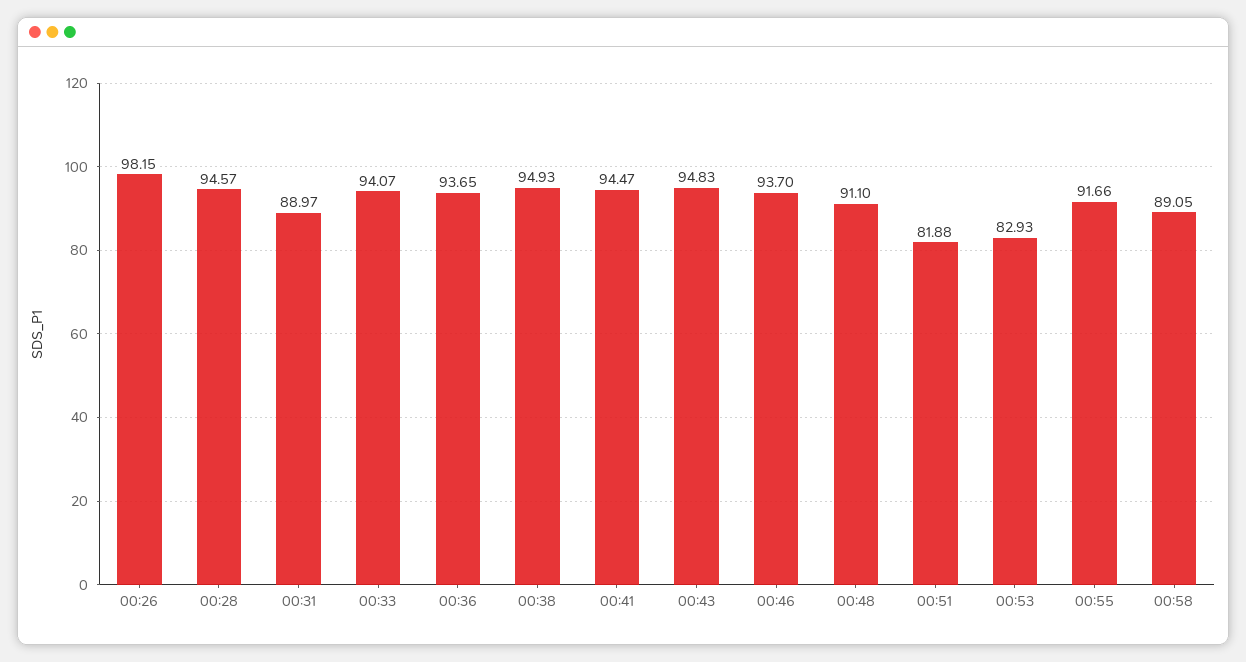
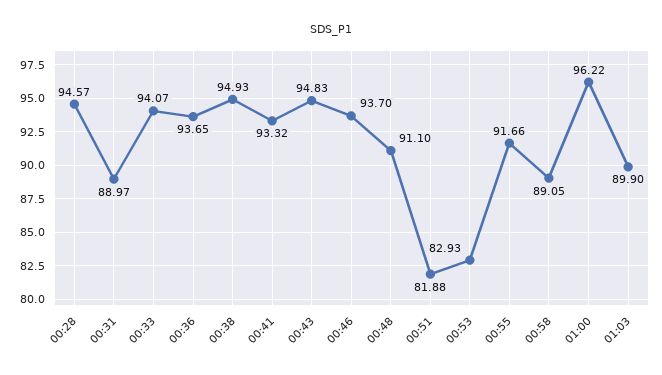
00:26: 98.15 -> none
00:41: 94.47 -> 93.32
01:00: none -> 96.22
01:03: none -> 89.9

